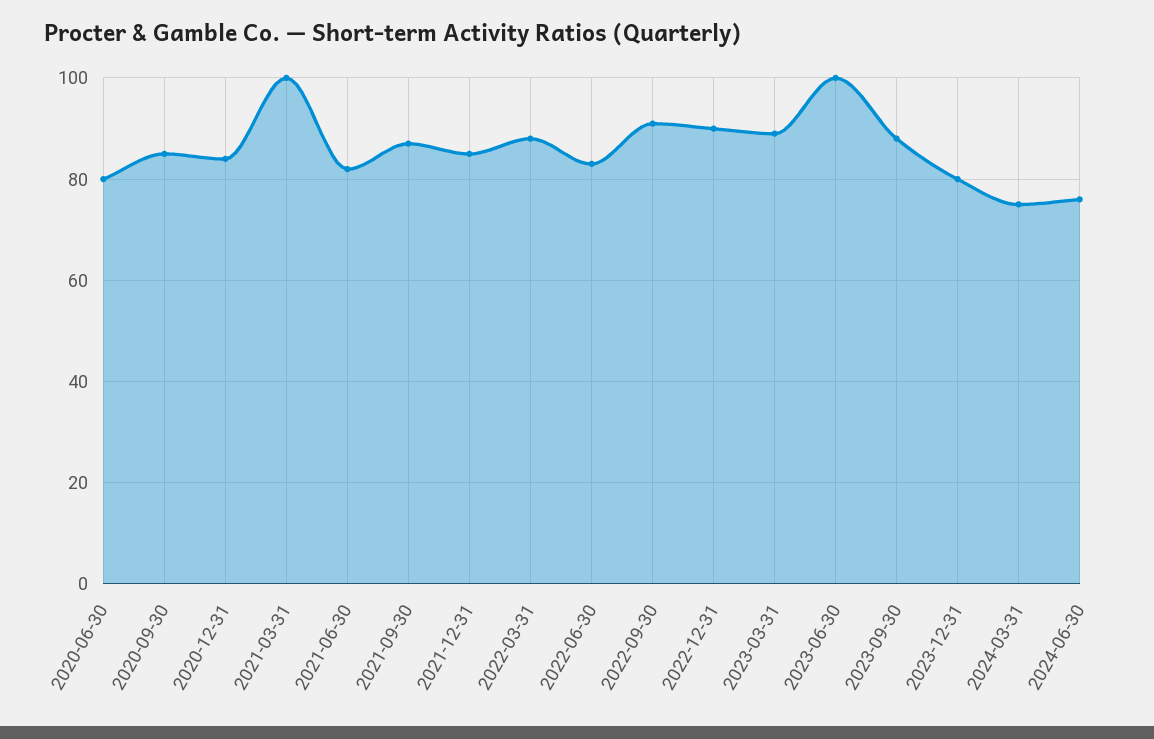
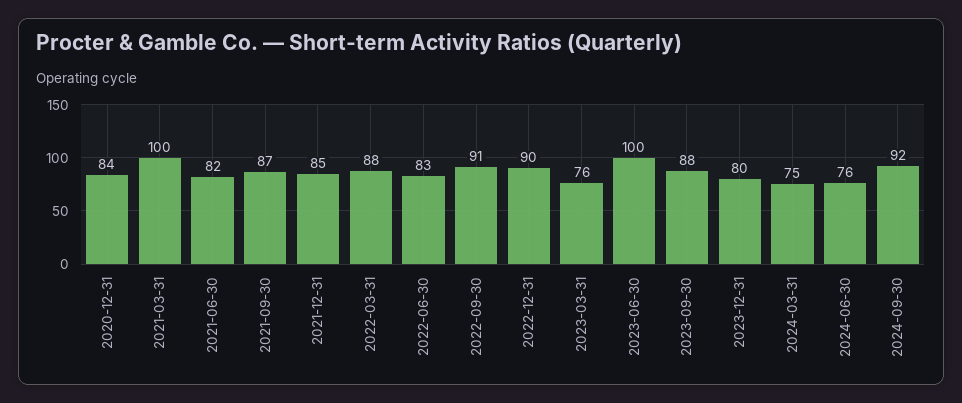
2020-06-30: 80 -> none
2020-09-30: 85 -> none
2023-03-31: 90 -> 76
2024-09-30: none -> 92

